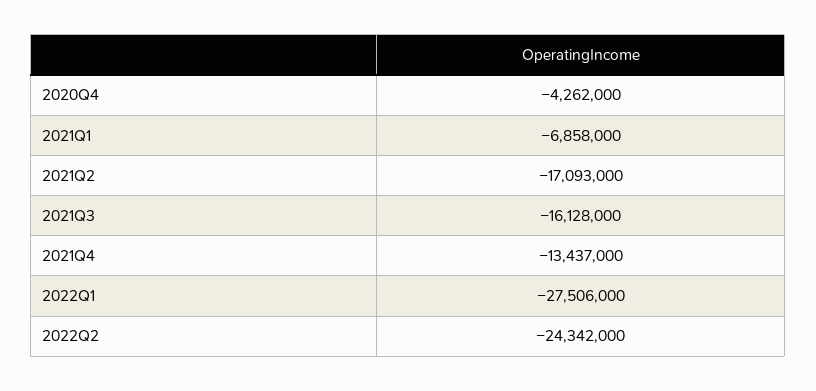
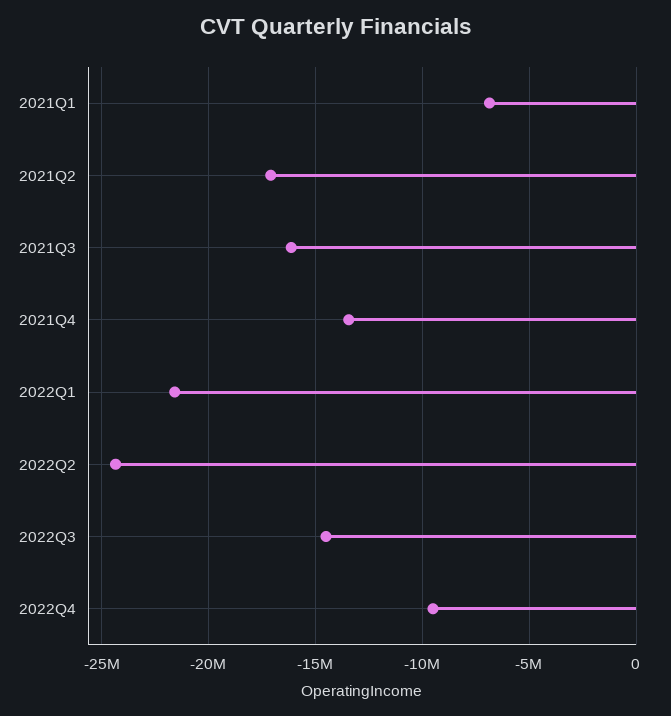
2020Q4: -4262000 -> none
2022Q1: -27506000 -> -21500000
2022Q3: none -> -14500000
2022Q4: none -> -9500000

